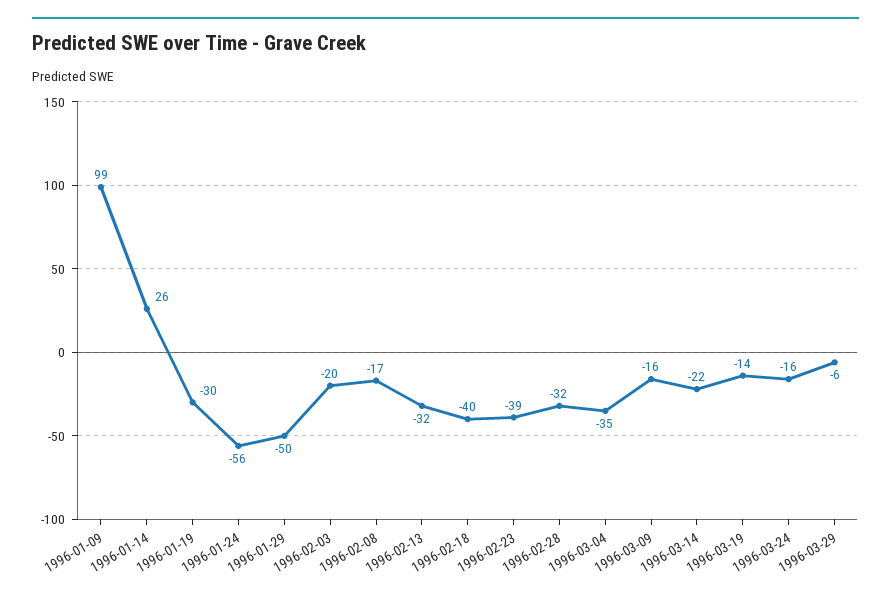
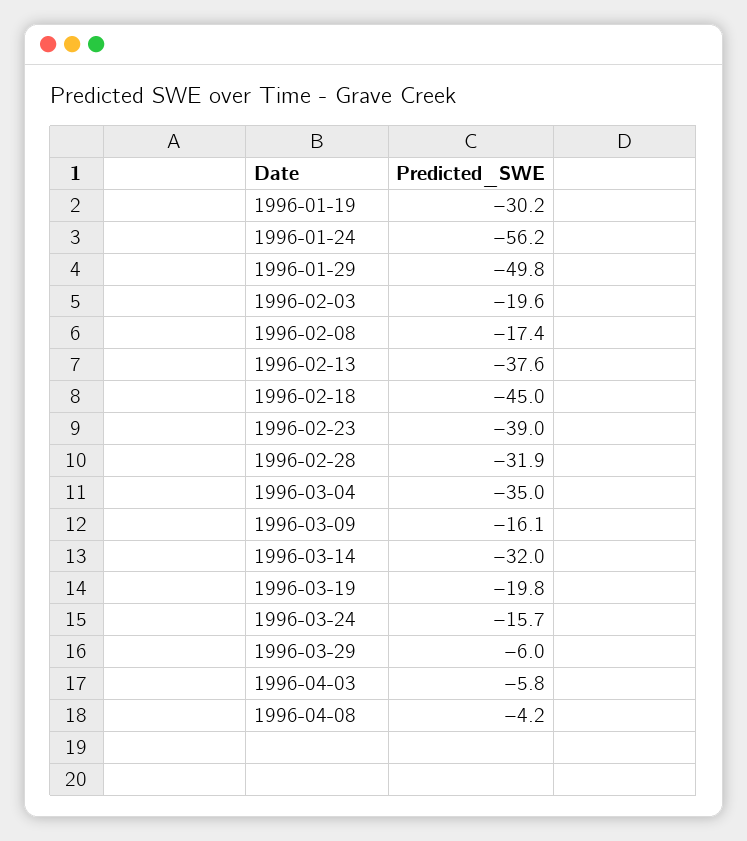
1996-01-09: 99 -> none
1996-01-14: 26 -> none
1996-02-13: -32 -> -37.6
1996-02-18: -40 -> -45
1996-03-14: -22 -> -32
1996-03-19: -14 -> -19.8
1996-04-03: none -> -5.8
1996-04-08: none -> -4.2

